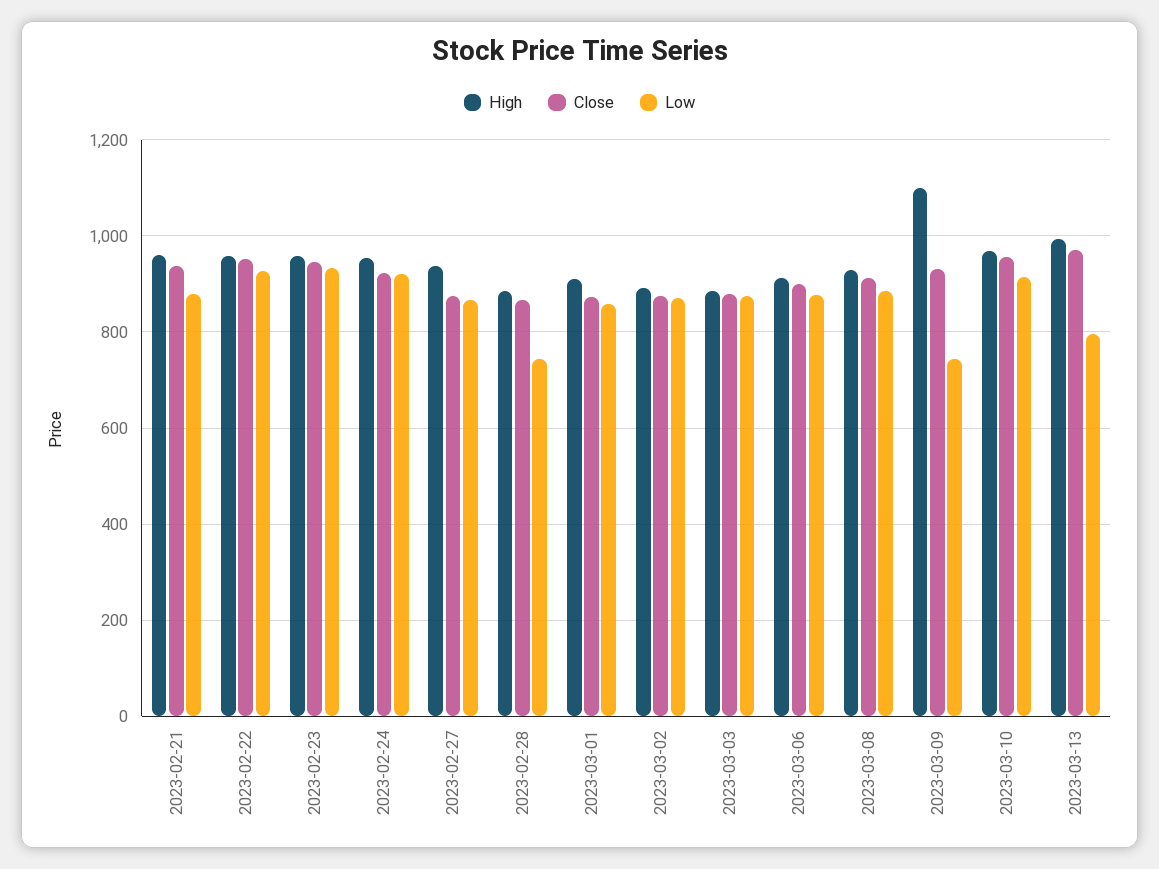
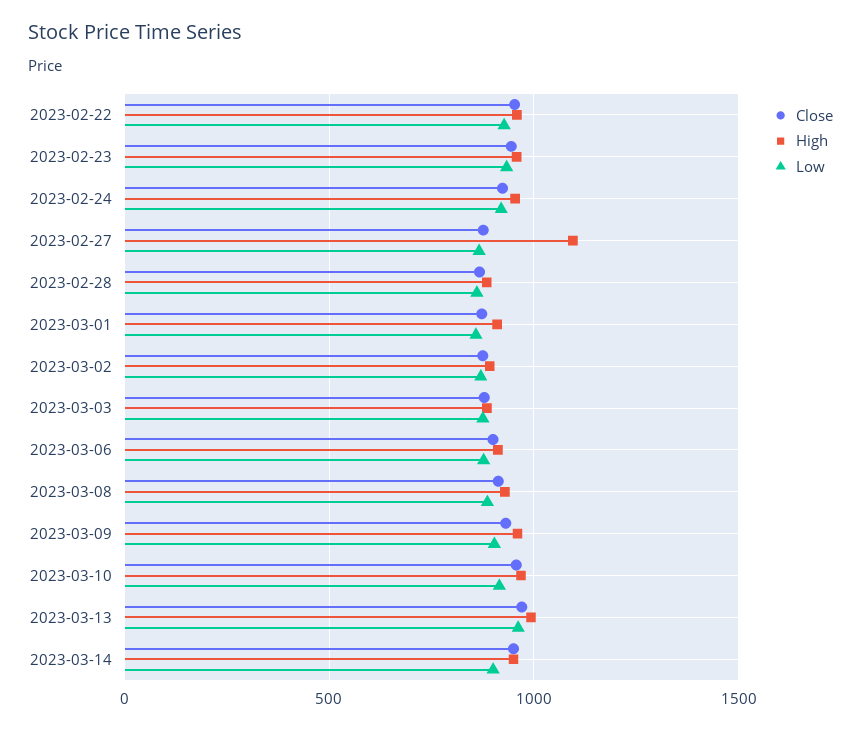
High, 2023-02-21: 960 -> none
Close, 2023-02-21: 940 -> none
Low, 2023-02-21: 880 -> none
High, 2023-02-27: 940 -> 1100
Low, 2023-02-28: 740 -> 850
High, 2023-03-09: 1100 -> 950
Low, 2023-03-09: 740 -> 900
Low, 2023-03-13: 800 -> 950
Close, 2023-03-14: none -> 950
High, 2023-03-14: none -> 950
Low, 2023-03-14: none -> 900

